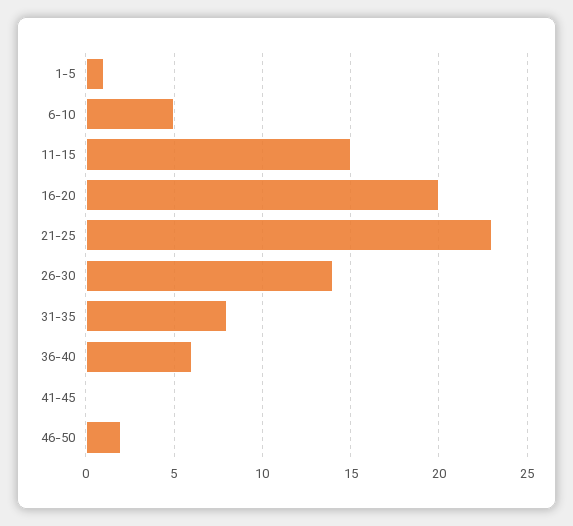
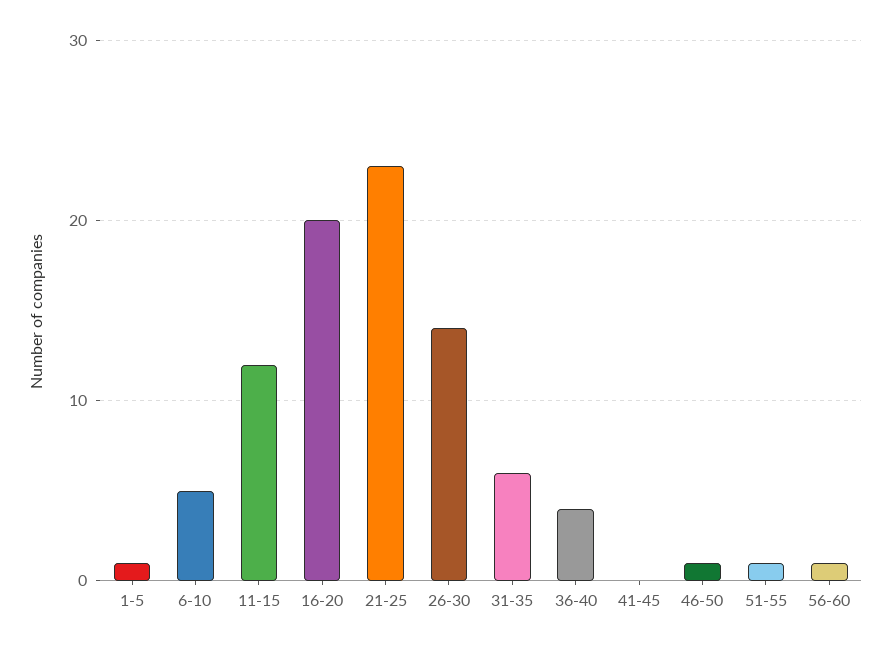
11-15: 15 -> 12
31-35: 8 -> 6
36-40: 6 -> 4
46-50: 2 -> 1
51-55: none -> 1
56-60: none -> 1

